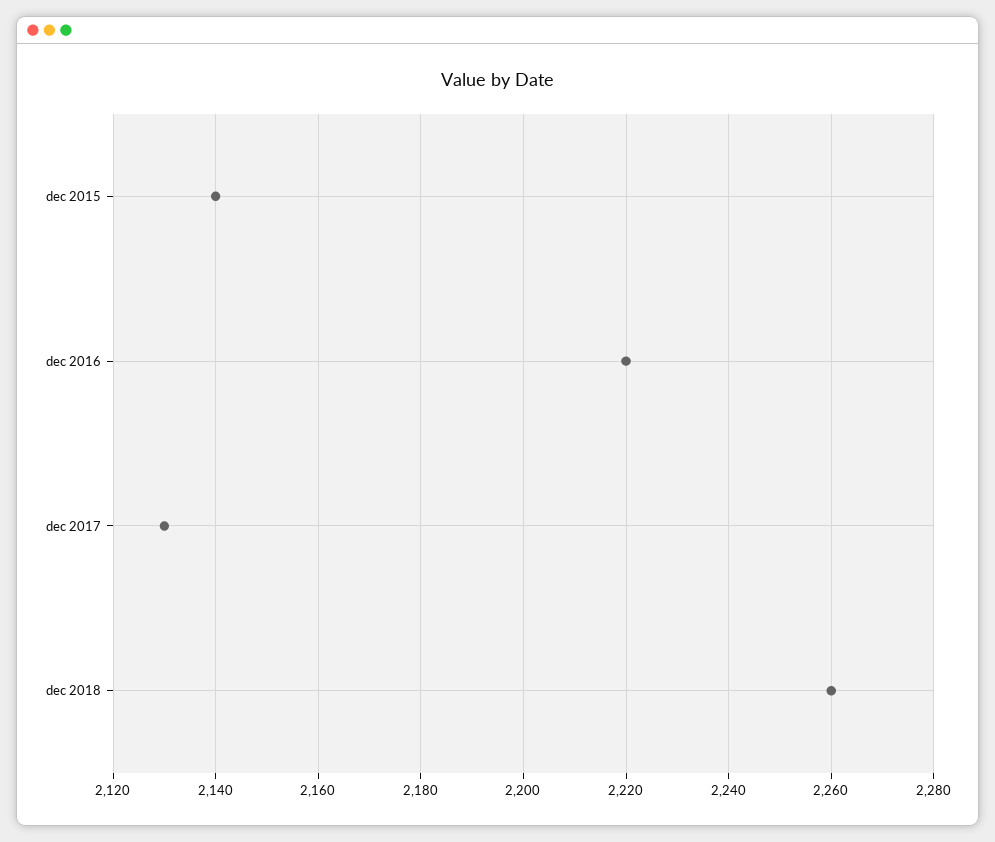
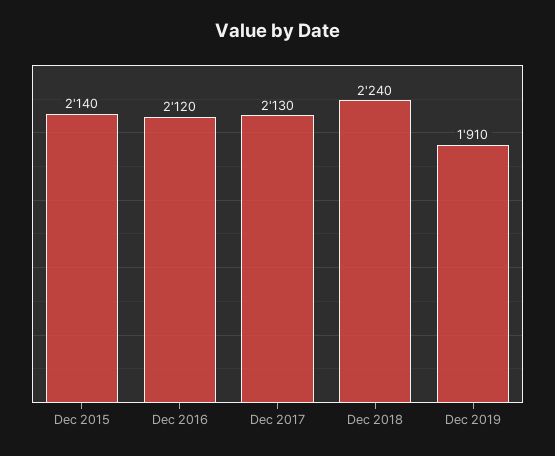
dec 2016: 2220 -> 2120
dec 2018: 2260 -> 2240
Dec 2019: none -> 1910

